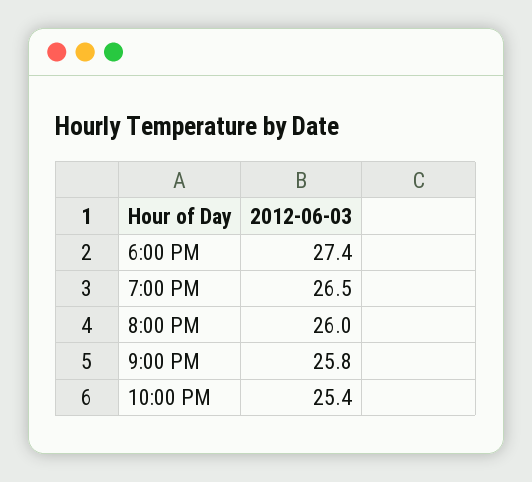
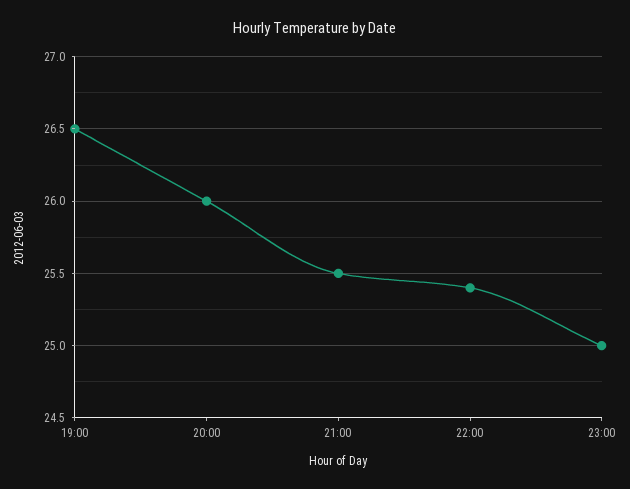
6:00 PM: 27.4 -> none
9:00 PM: 25.8 -> 25.5
23:00: none -> 25

